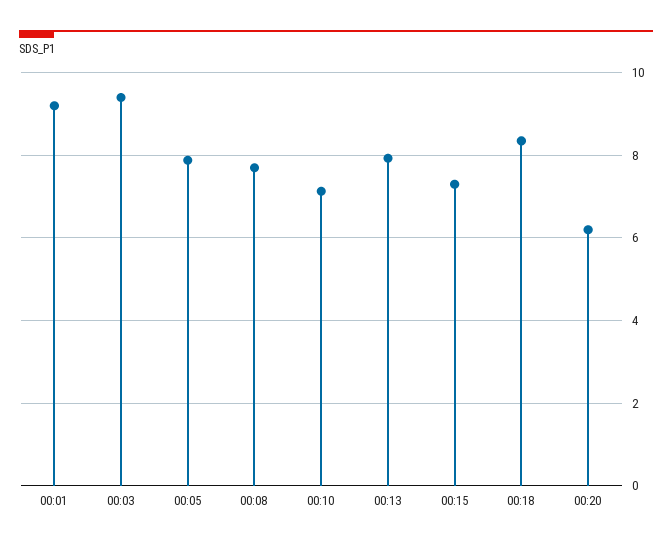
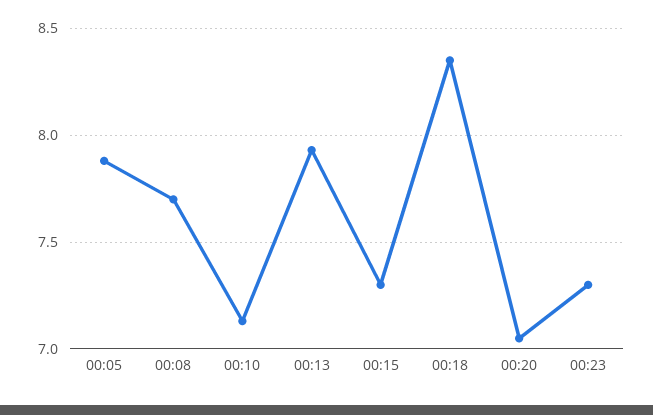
00:01: 9.2 -> none
00:03: 9.4 -> none
00:20: 6.2 -> 7.05
00:23: none -> 7.3

